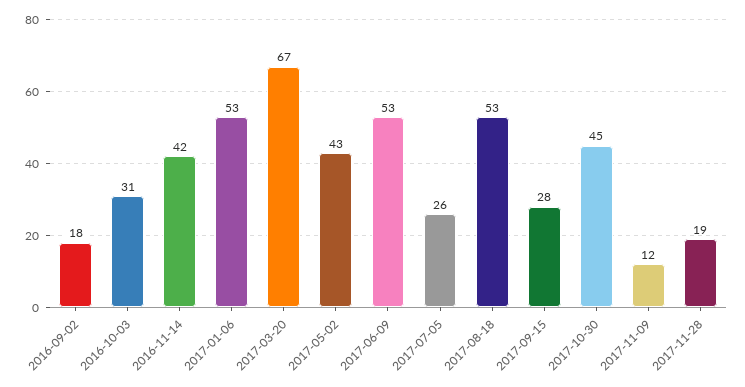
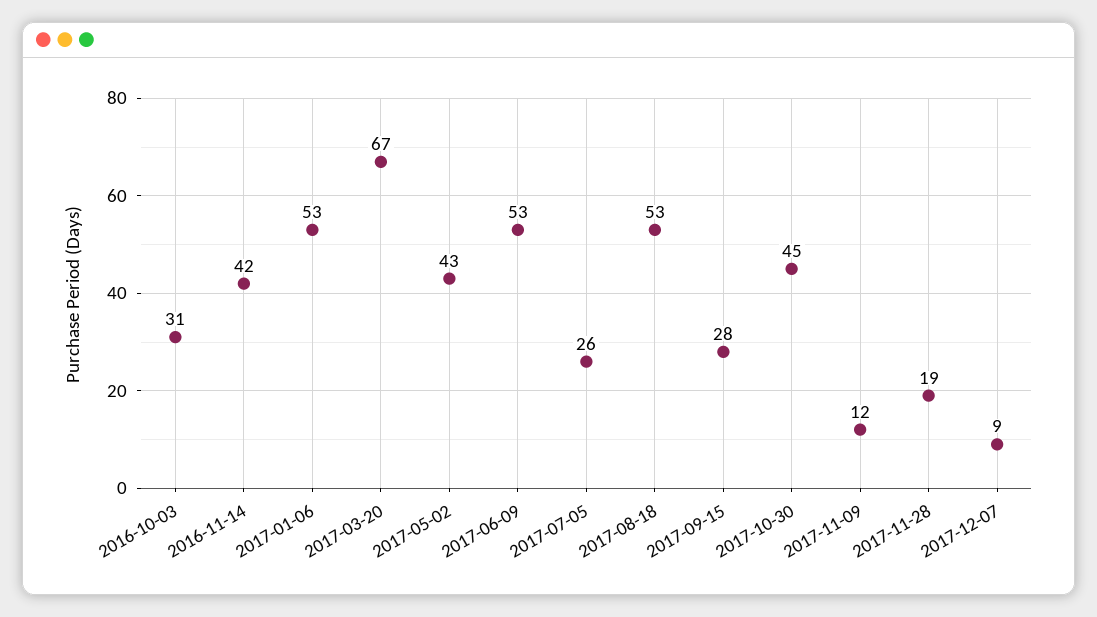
2016-09-02: 18 -> none
2017-12-07: none -> 9

